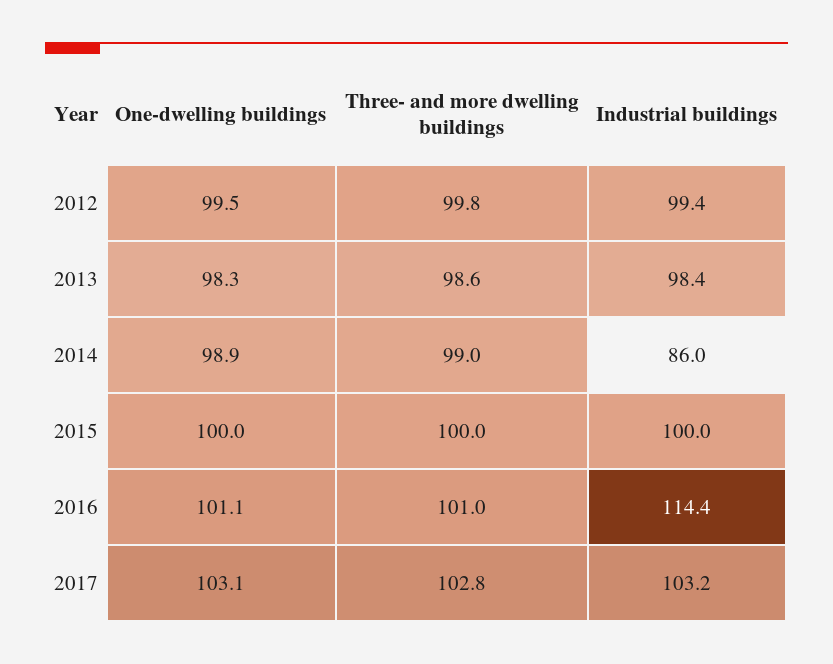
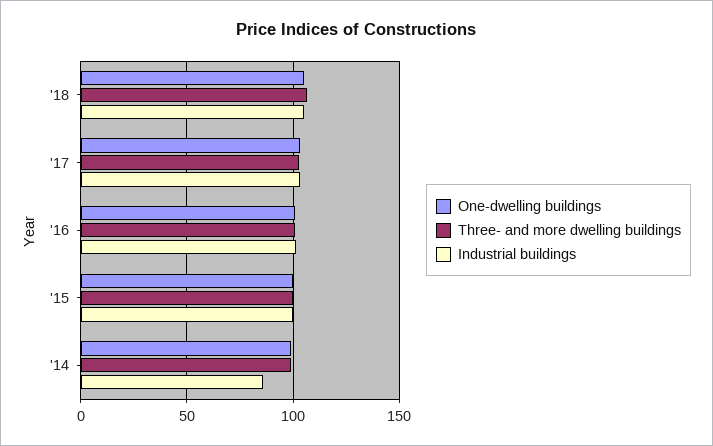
One-dwelling buildings, 2012: 99.5 -> none
Three- and more dwelling buildings, 2012: 99.8 -> none
Industrial buildings, 2012: 99.4 -> none
One-dwelling buildings, 2013: 98.3 -> none
Three- and more dwelling buildings, 2013: 98.6 -> none
Industrial buildings, 2013: 98.4 -> none
Industrial buildings, 2016: 114.4 -> 100
One-dwelling buildings, '18: none -> 105
Three- and more dwelling buildings, '18: none -> 105
Industrial buildings, '18: none -> 105

